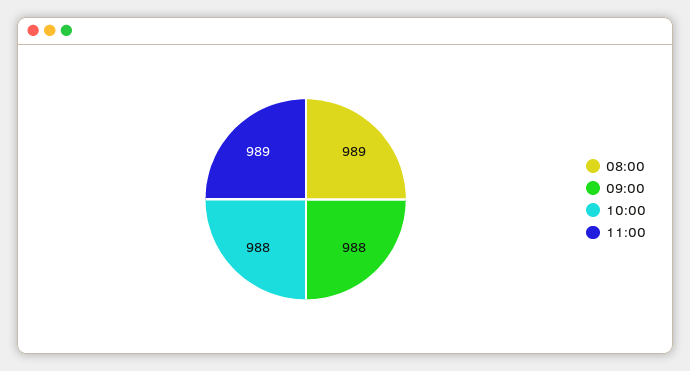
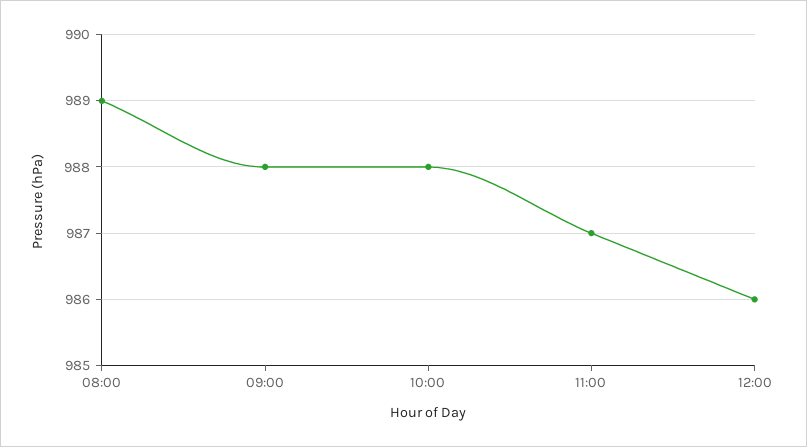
11:00: 989 -> 987
12:00: none -> 986

